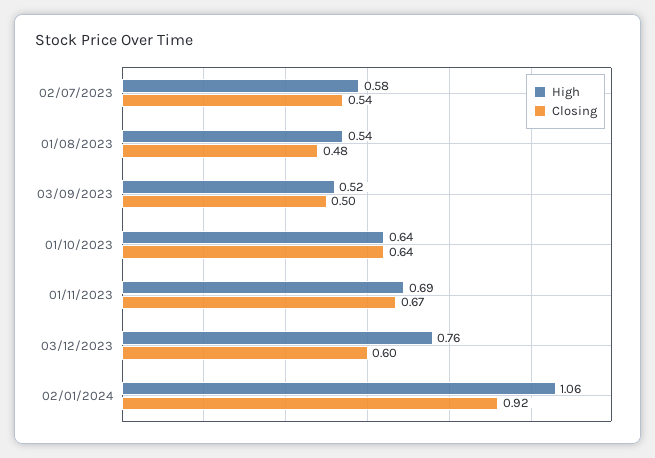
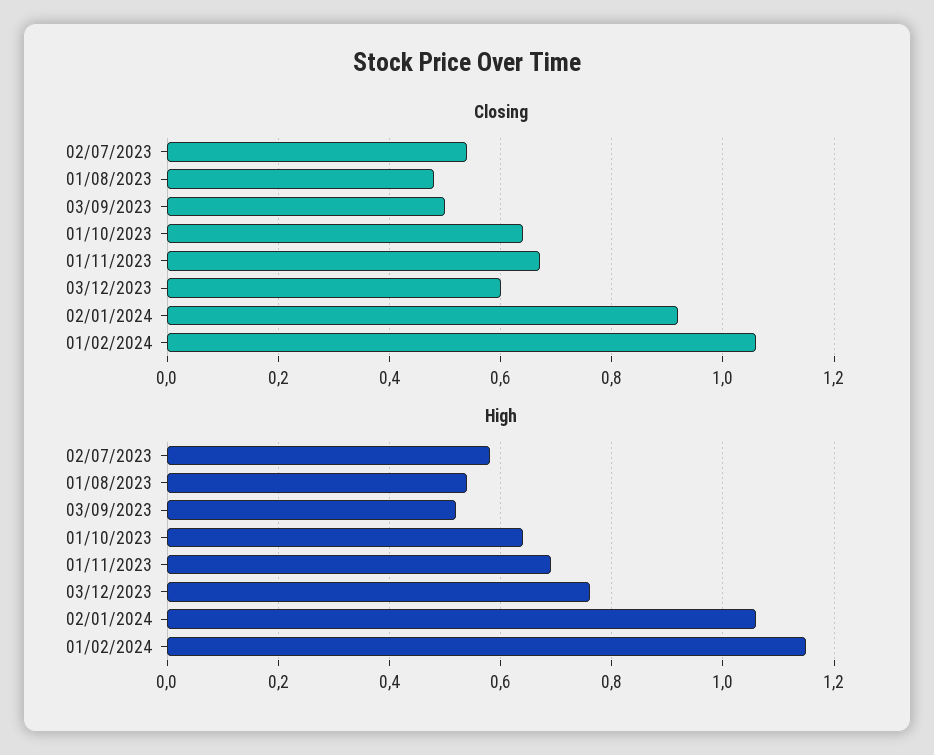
Closing, 01/02/2024: none -> 1.05
High, 01/02/2024: none -> 1.15

